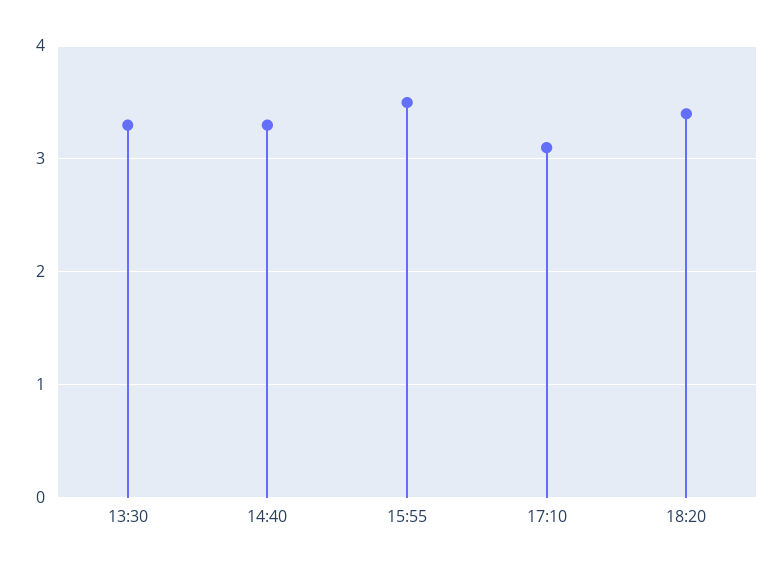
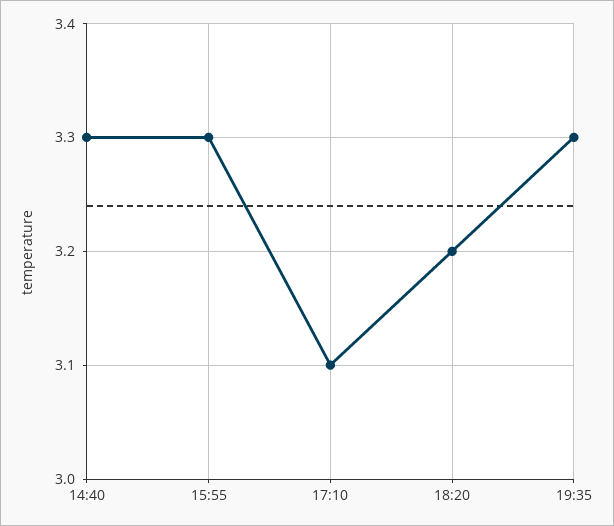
13:30: 3.3 -> none
15:55: 3.5 -> 3.3
18:20: 3.4 -> 3.2
19:35: none -> 3.3

